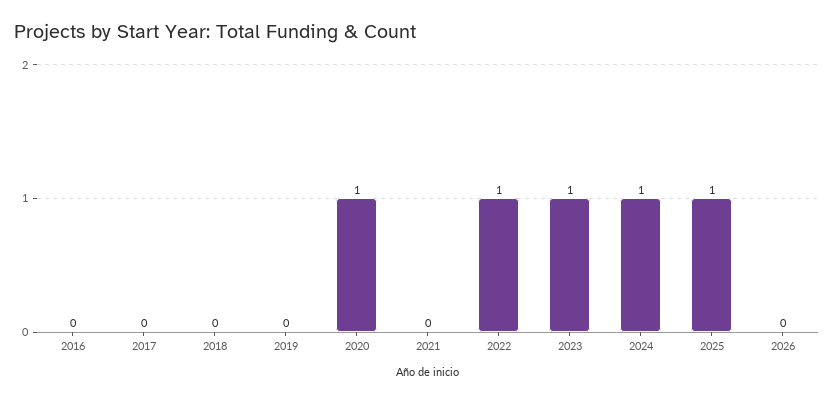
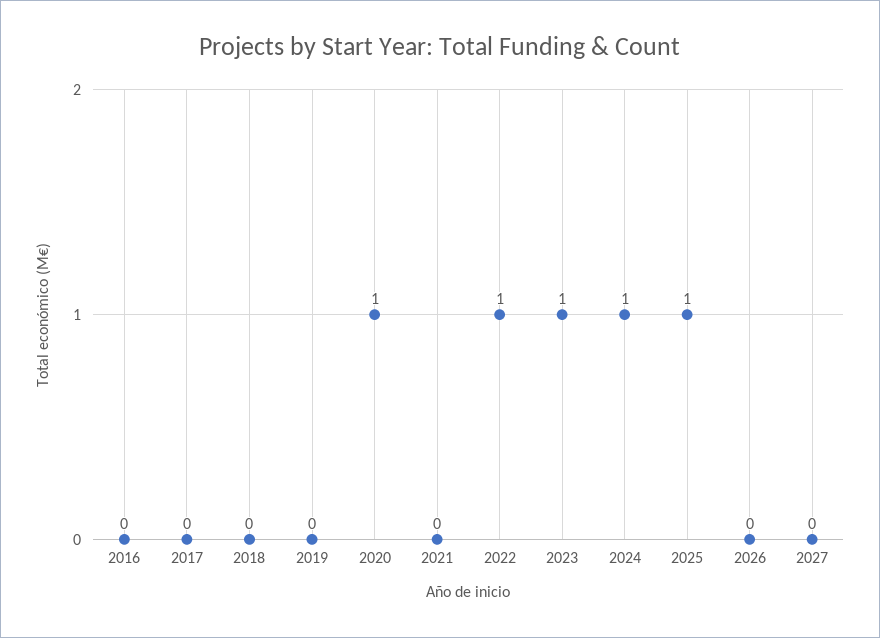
2027: none -> 0

